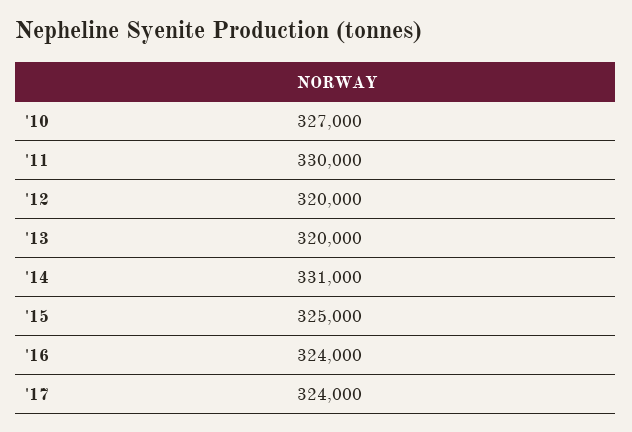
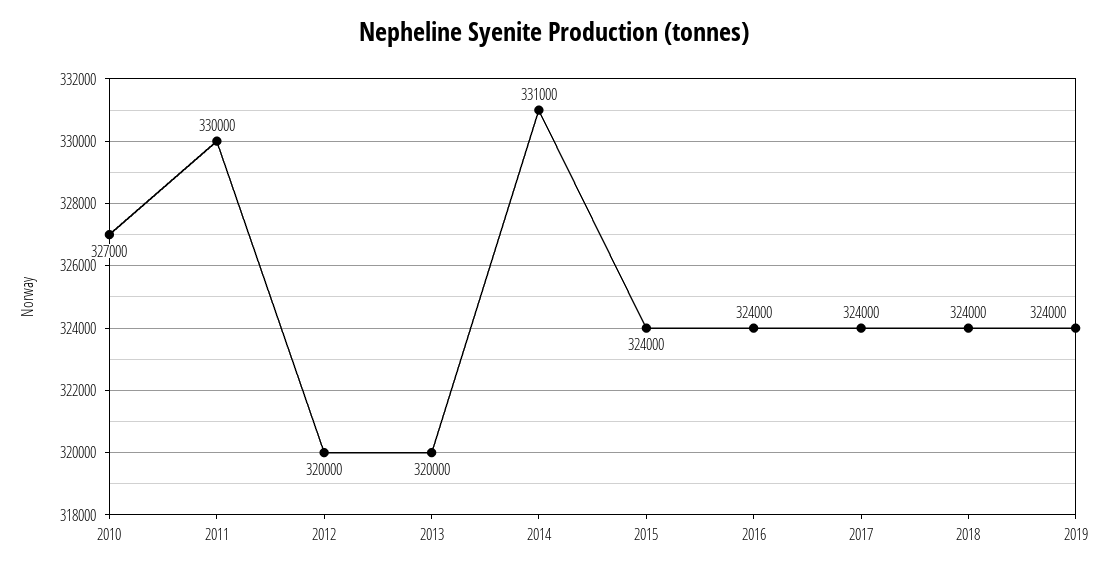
'15: 325000 -> 324000
2018: none -> 324000
2019: none -> 324000

